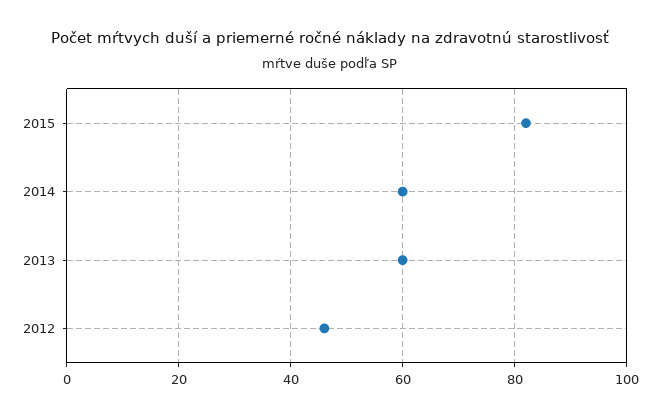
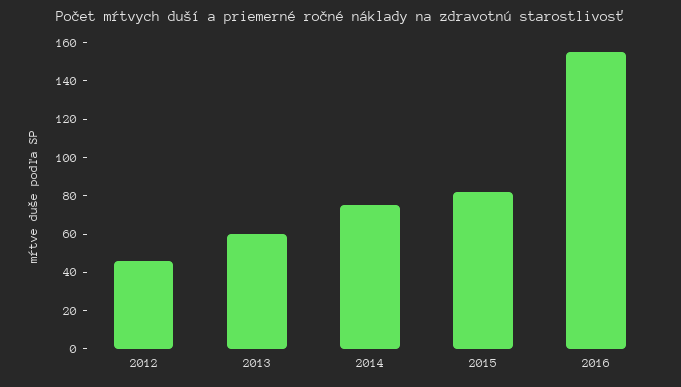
2014: 60 -> 75
2016: none -> 155

